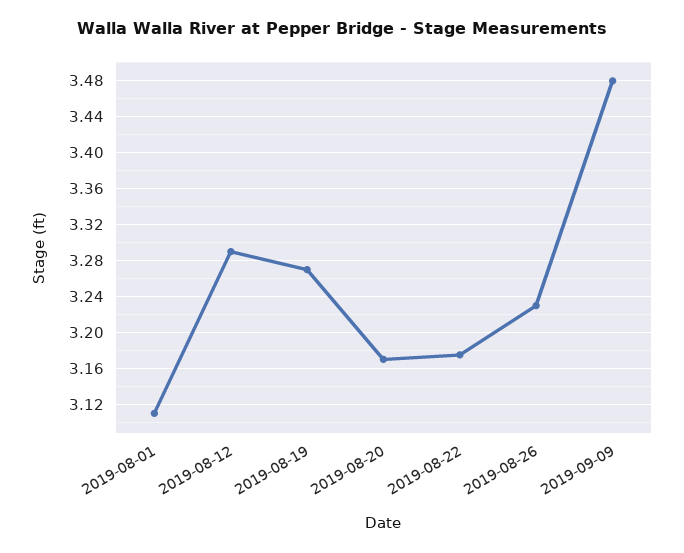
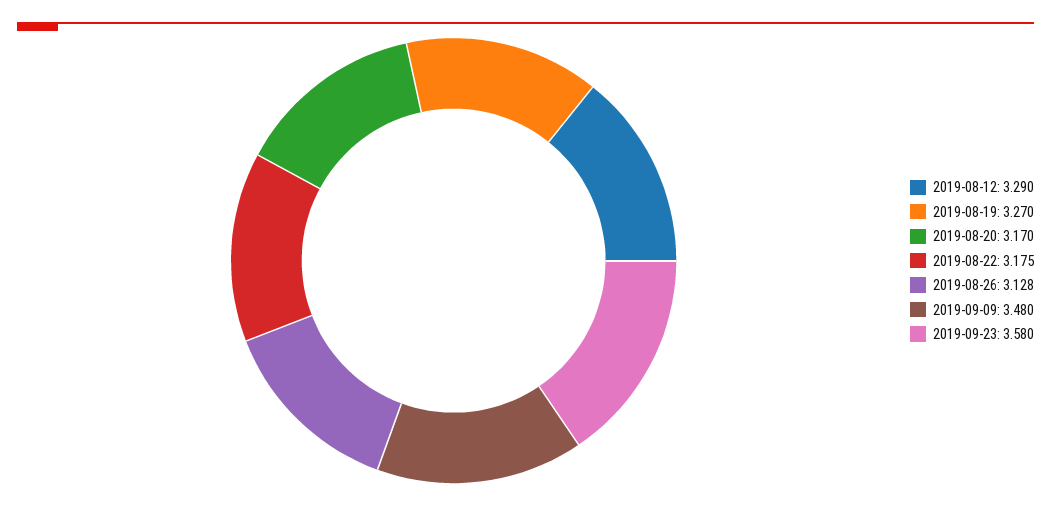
2019-08-01: 3.11 -> none
2019-08-26: 3.23 -> 3.128
2019-09-23: none -> 3.58

